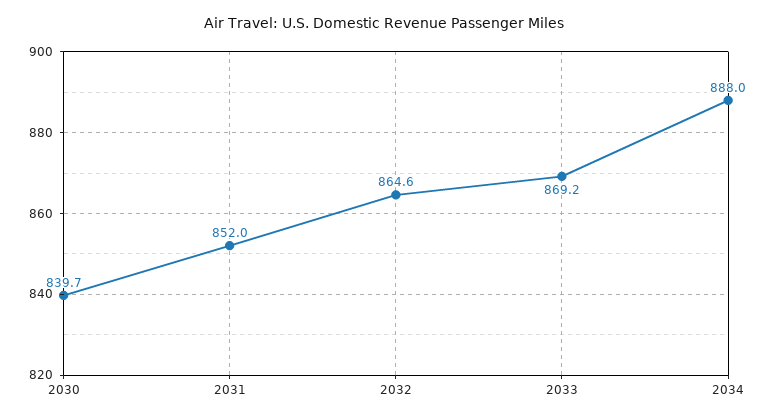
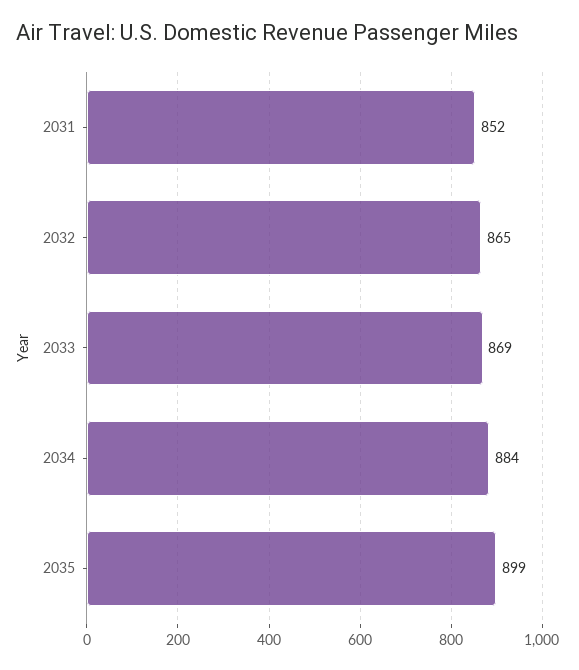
2030: 839.7 -> none
2034: 888 -> 884
2035: none -> 899

